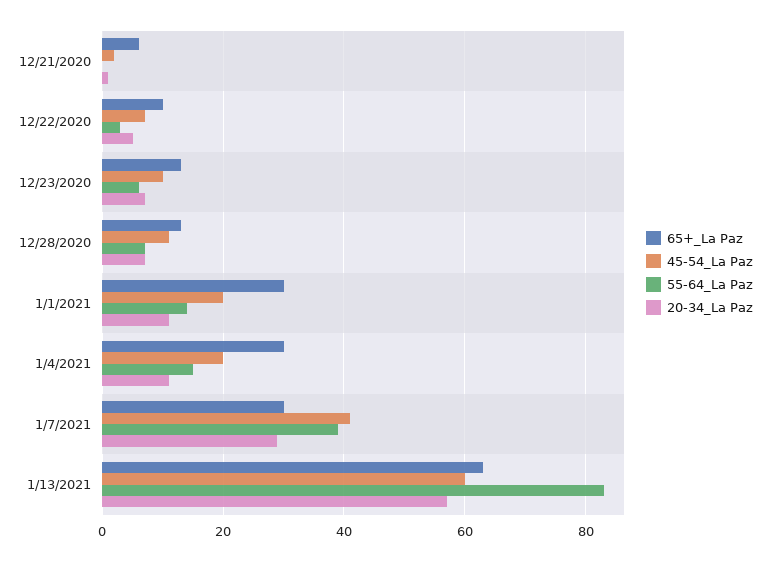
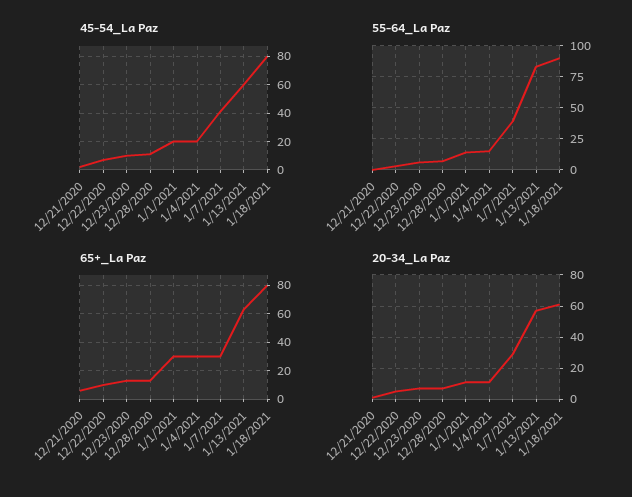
45-54_La Paz, 1/18/2021: none -> 80
55-64_La Paz, 1/18/2021: none -> 90
65+_La Paz, 1/18/2021: none -> 80
20-34_La Paz, 1/18/2021: none -> 60

